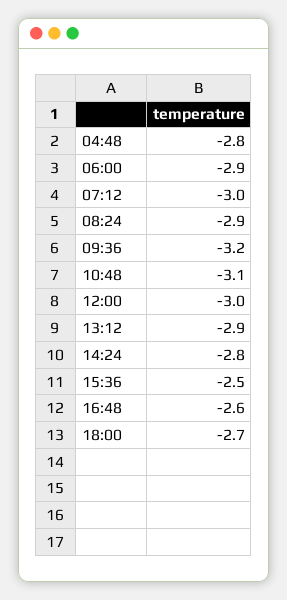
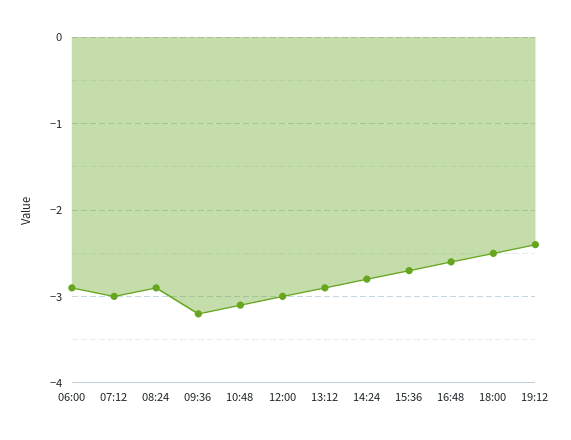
04:48: -2.8 -> none
15:36: -2.5 -> -2.7
18:00: -2.7 -> -2.5
19:12: none -> -2.4

